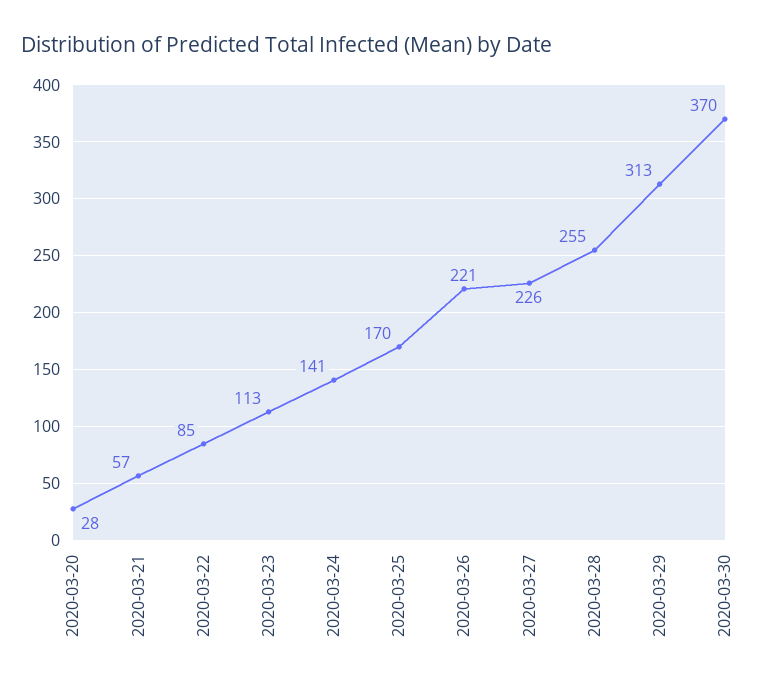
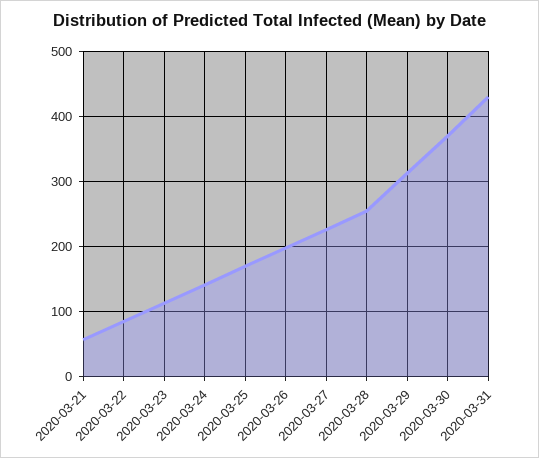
2020-03-20: 28 -> none
2020-03-26: 221 -> 200
2020-03-31: none -> 430

